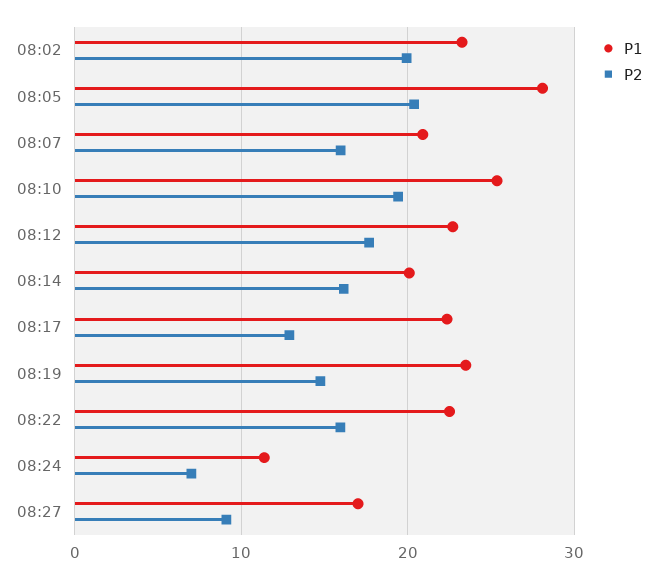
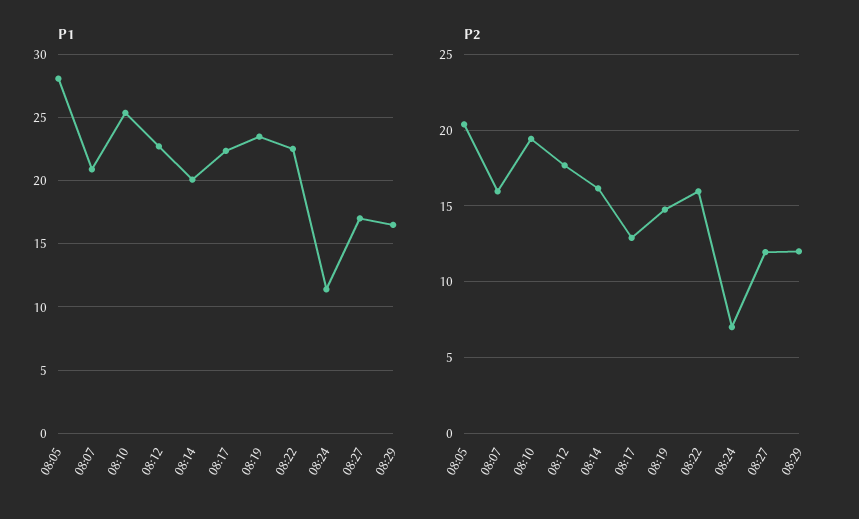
P1, 08:02: 23 -> none
P2, 08:02: 20 -> none
P2, 08:27: 9 -> 12
P1, 08:29: none -> 16.5
P2, 08:29: none -> 12

